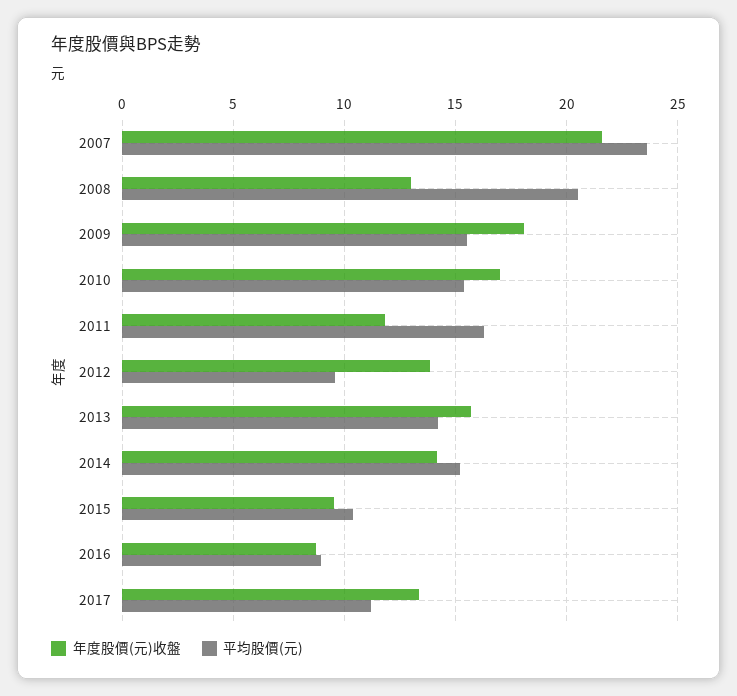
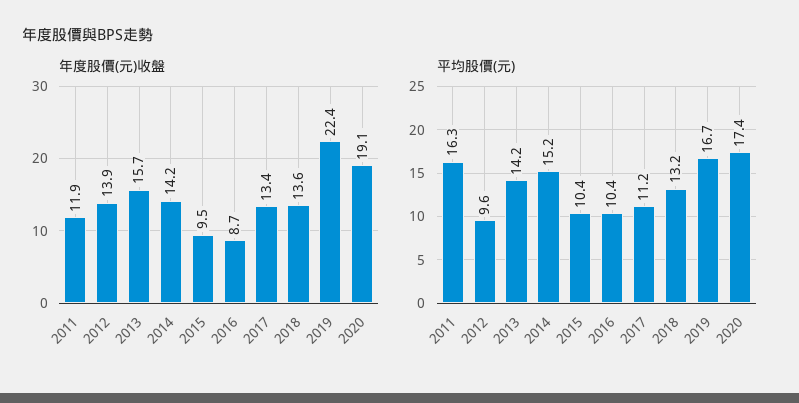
年度股價(元)收盤, 2007: 21.5 -> none
平均股價(元), 2007: 23.5 -> none
年度股價(元)收盤, 2008: 13 -> none
平均股價(元), 2008: 20.5 -> none
年度股價(元)收盤, 2009: 18 -> none
平均股價(元), 2009: 15.5 -> none
年度股價(元)收盤, 2010: 17 -> none
平均股價(元), 2010: 15.5 -> none
平均股價(元), 2016: 9 -> 10.4
年度股價(元)收盤, 2018: none -> 13.6
年度股價(元)收盤, 2019: none -> 22.4
年度股價(元)收盤, 2020: none -> 19.1
平均股價(元), 2018: none -> 13.2
平均股價(元), 2019: none -> 16.7
平均股價(元), 2020: none -> 17.4

